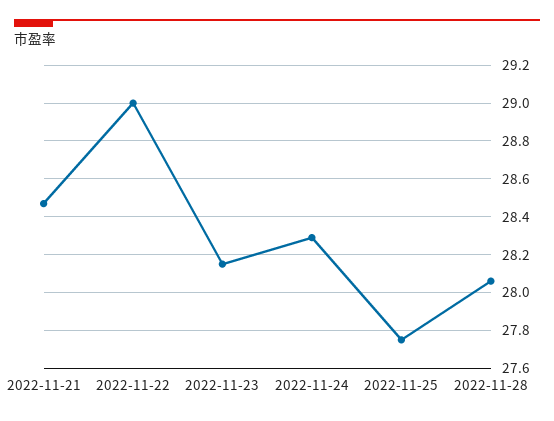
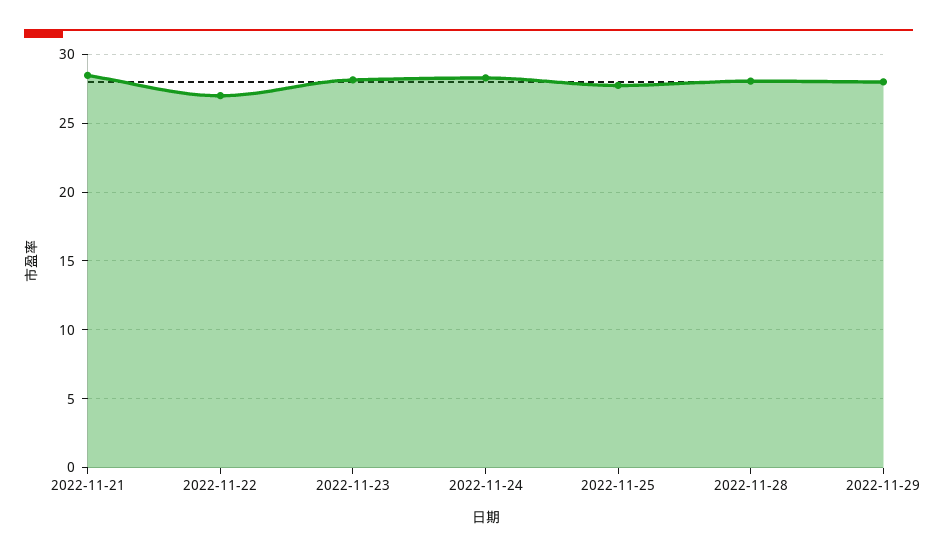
2022-11-22: 29 -> 27
2022-11-29: none -> 28

